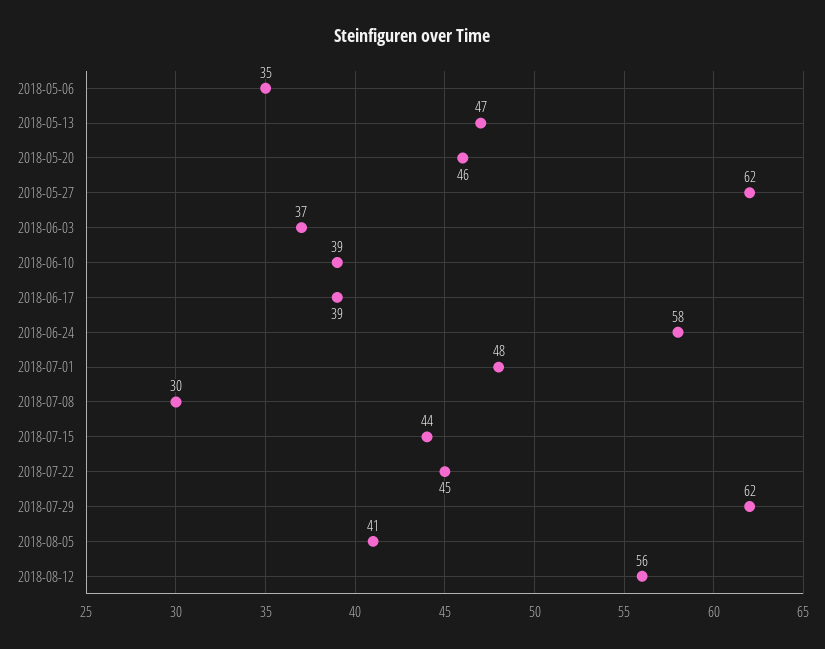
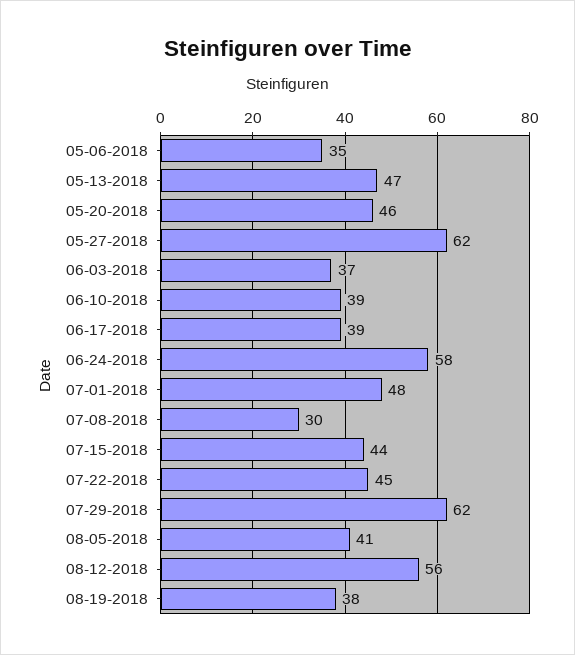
08-19-2018: none -> 38

